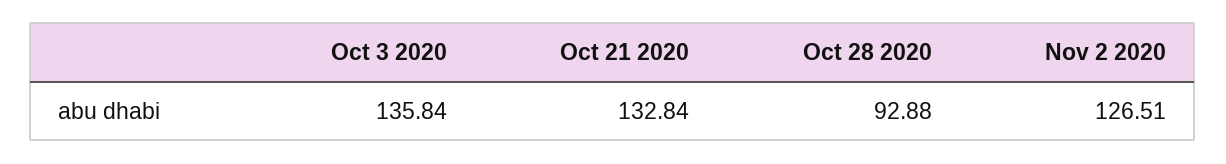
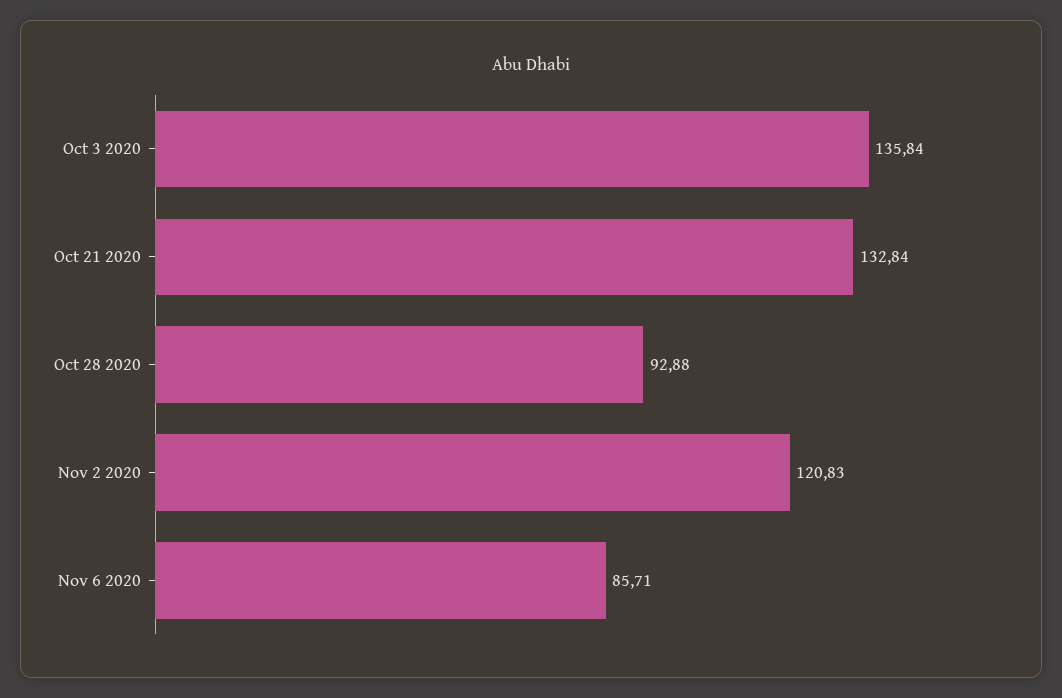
Nov 2 2020: 126.51 -> 120.83
Nov 6 2020: none -> 85.71

